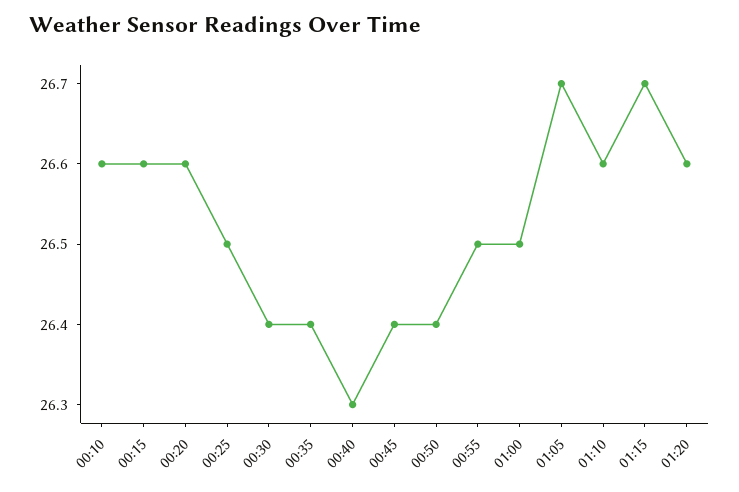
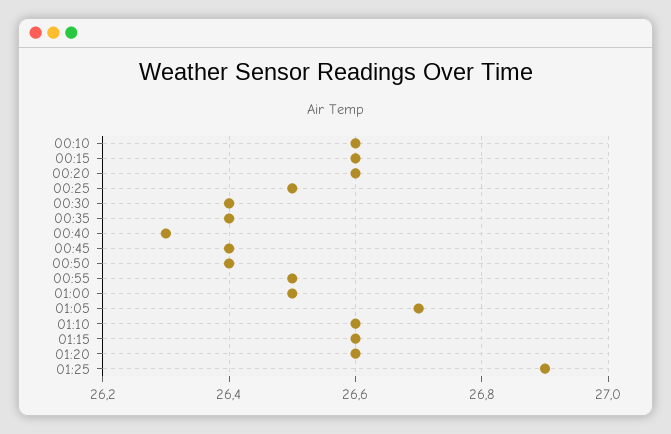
01:15: 26.7 -> 26.6
01:25: none -> 26.9

